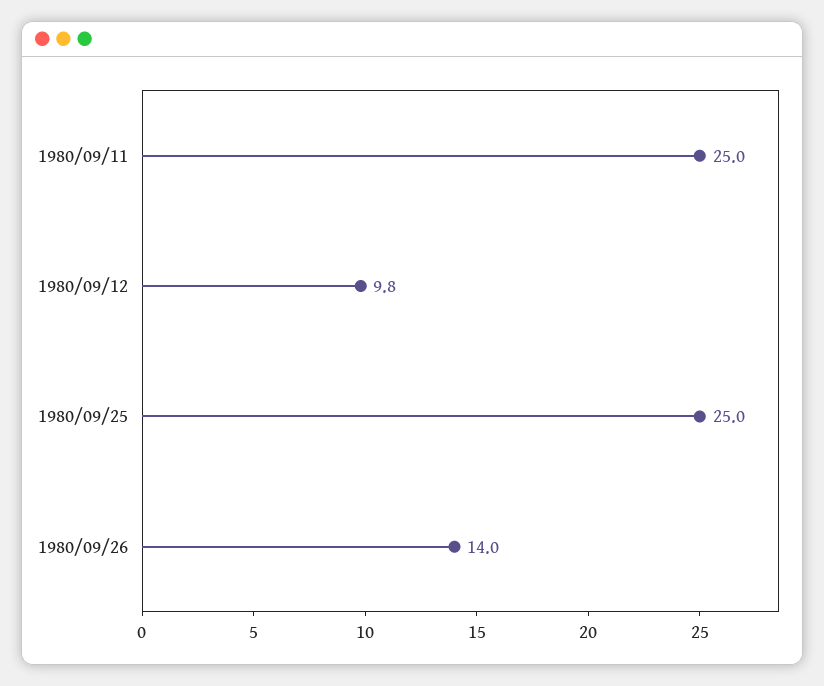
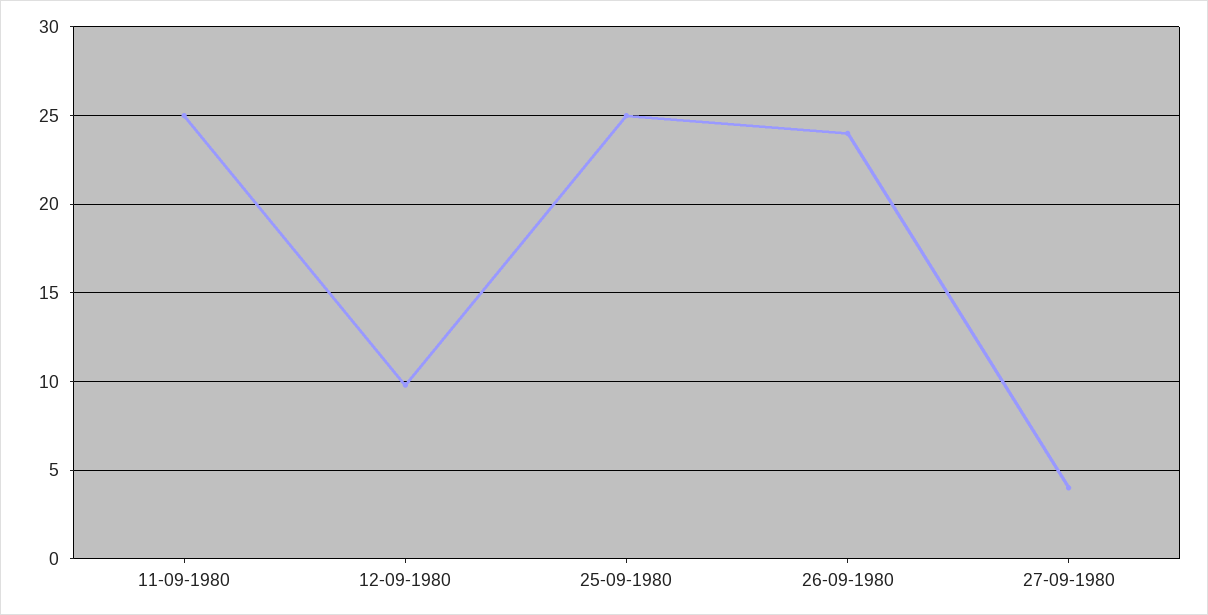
1980/09/26: 14 -> 24
27-09-1980: none -> 4

